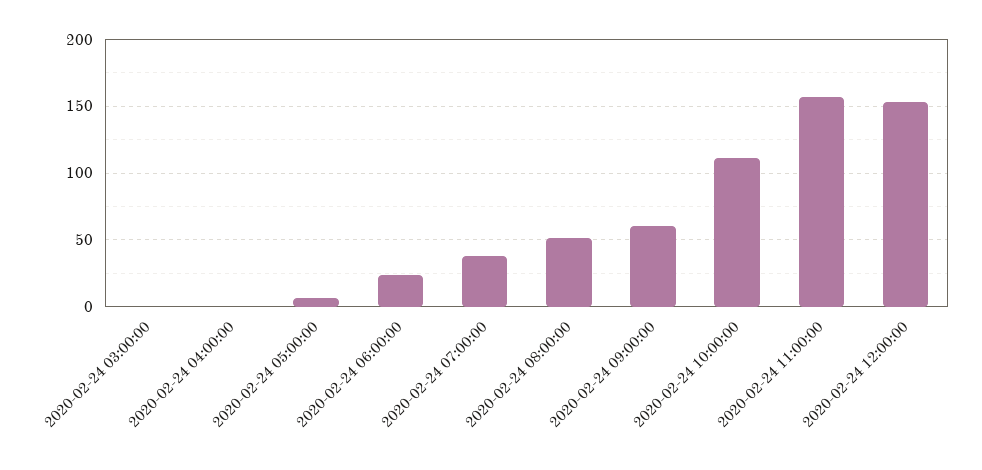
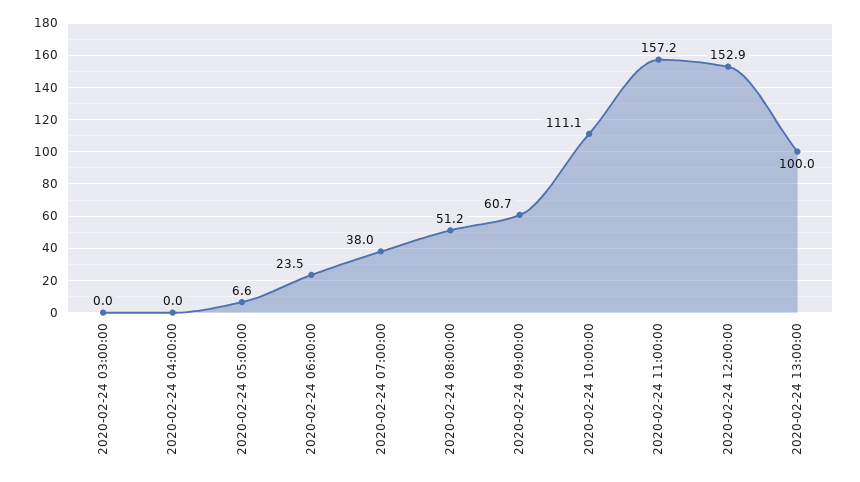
2020-02-24 13:00:00: none -> 100

